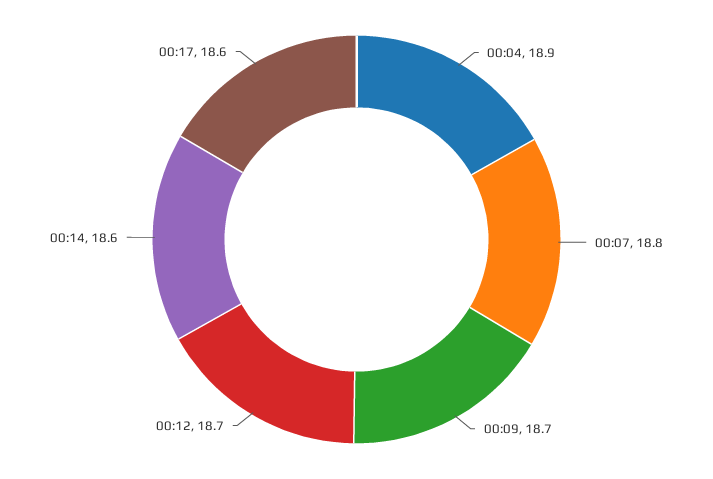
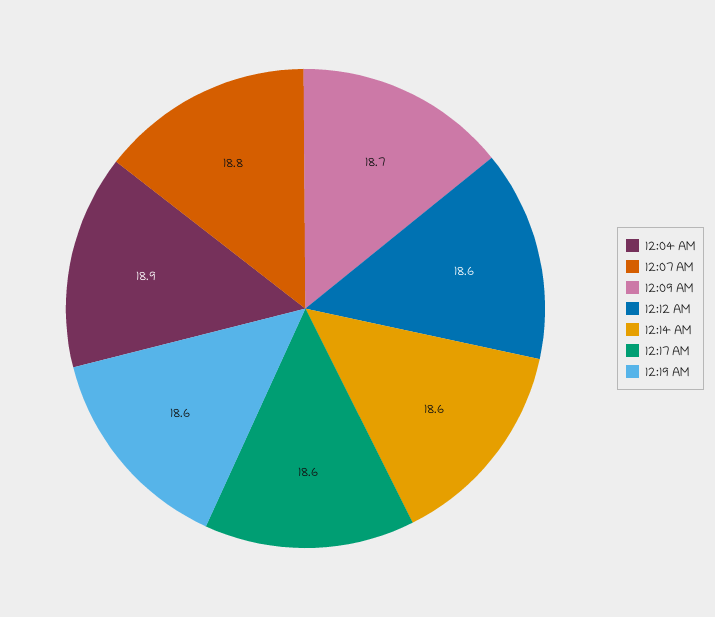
00:12: 18.7 -> 18.6
12:19 AM: none -> 18.6

